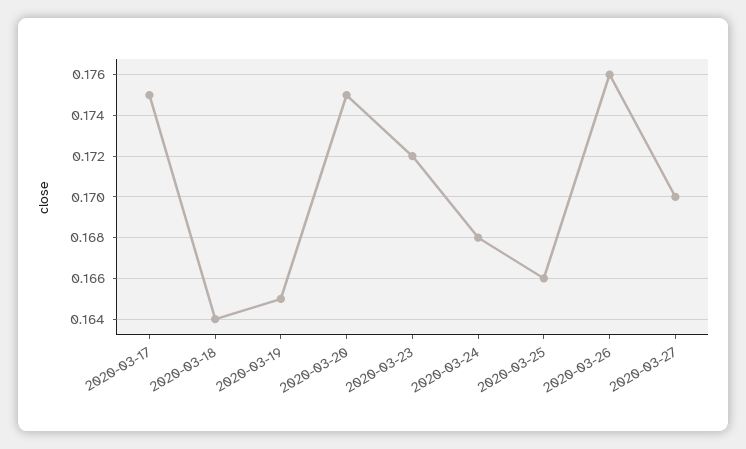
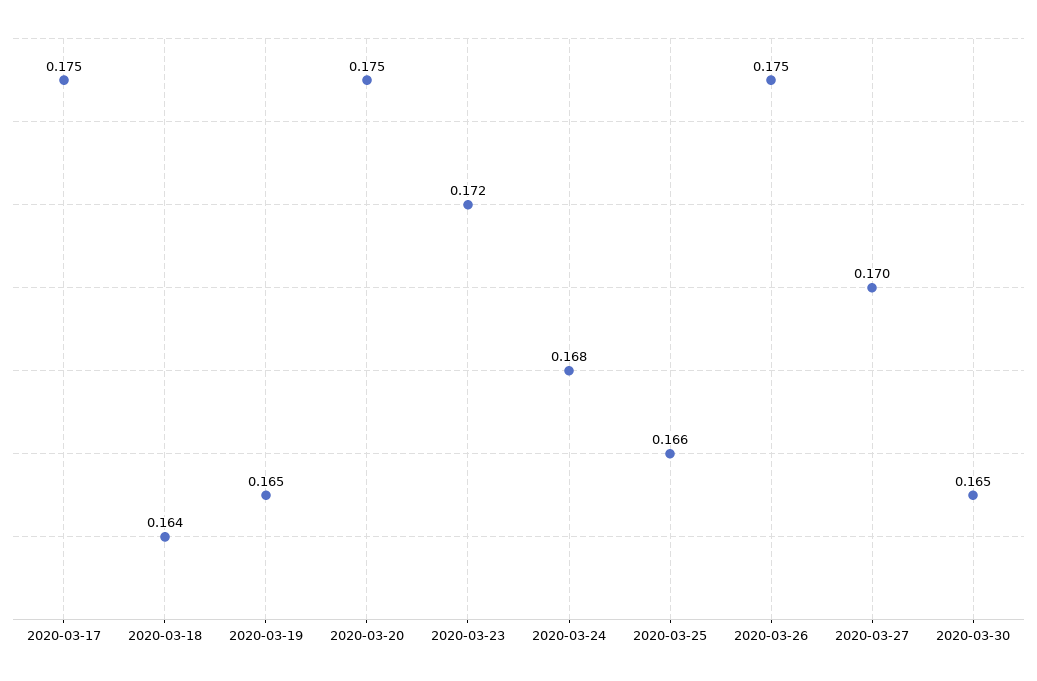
2020-03-26: 0.176 -> 0.175
2020-03-30: none -> 0.165

